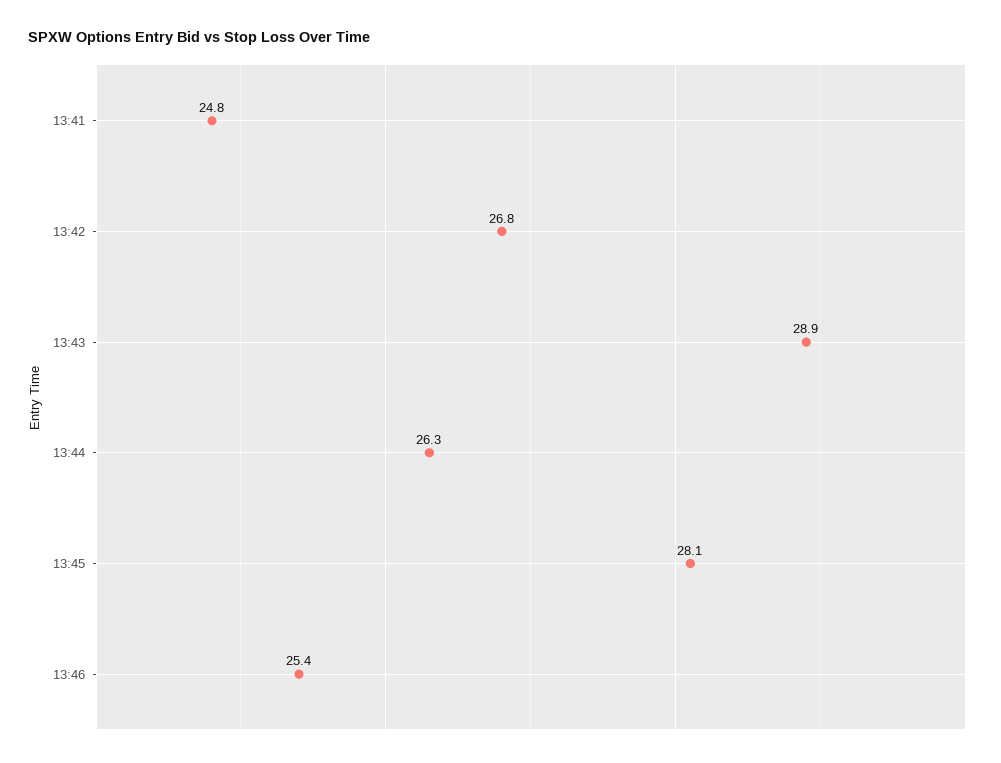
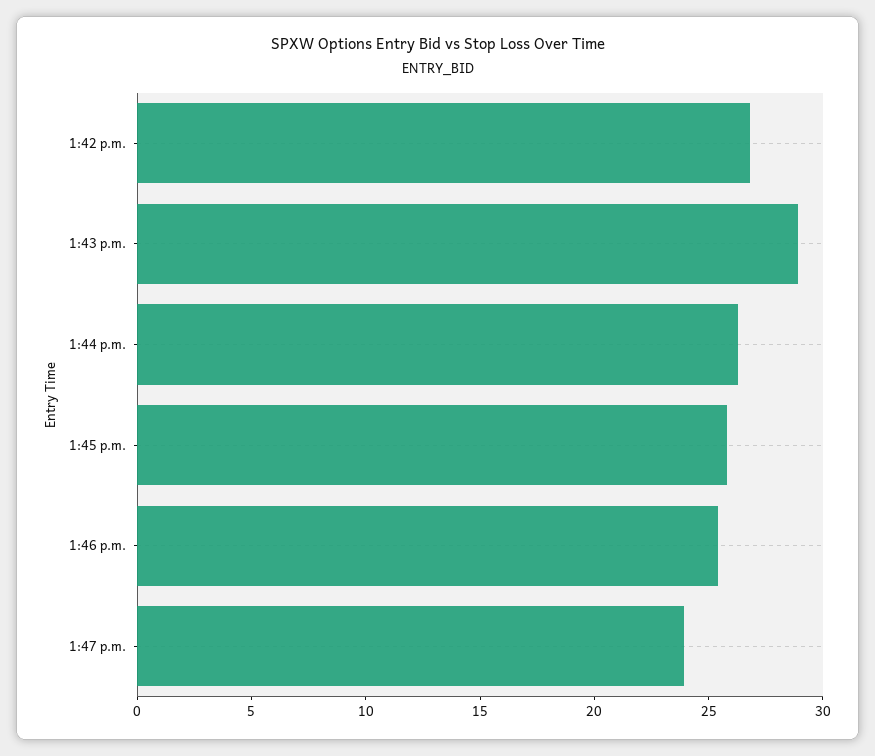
13:41: 24.8 -> none
13:45: 28.1 -> 26
1:47 p.m.: none -> 24

